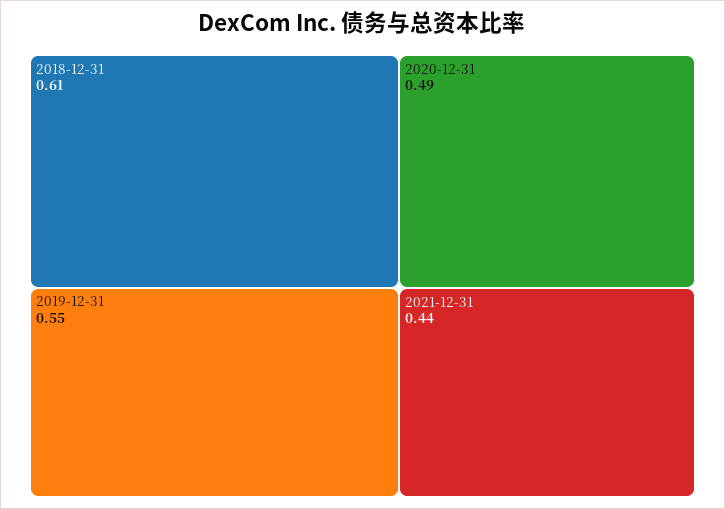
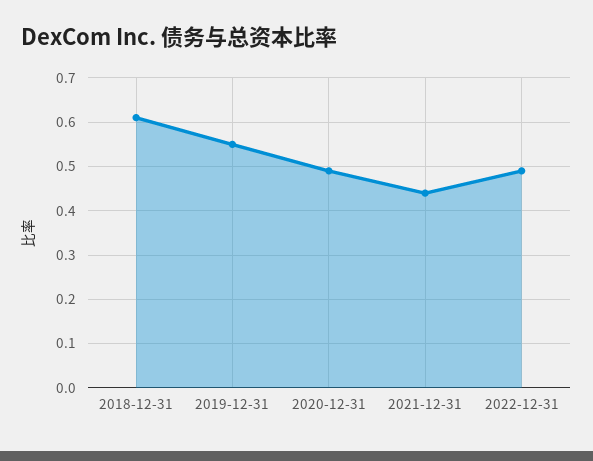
2022-12-31: none -> 0.5

